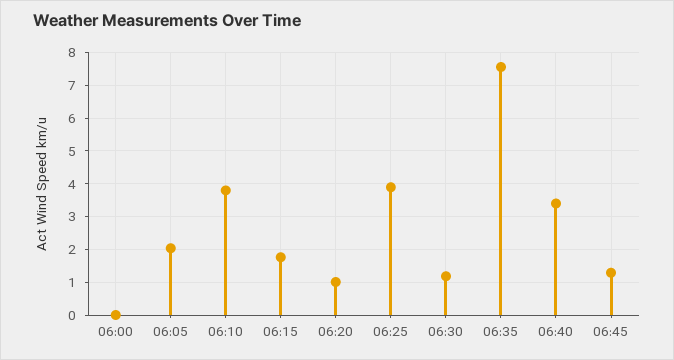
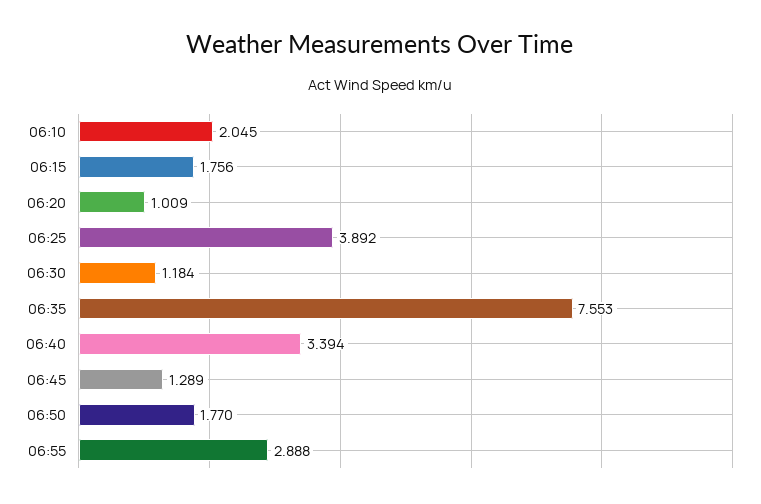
06:00: 0 -> none
06:05: 2 -> none
06:10: 3.8 -> 2.045
06:50: none -> 1.77
06:55: none -> 2.888

